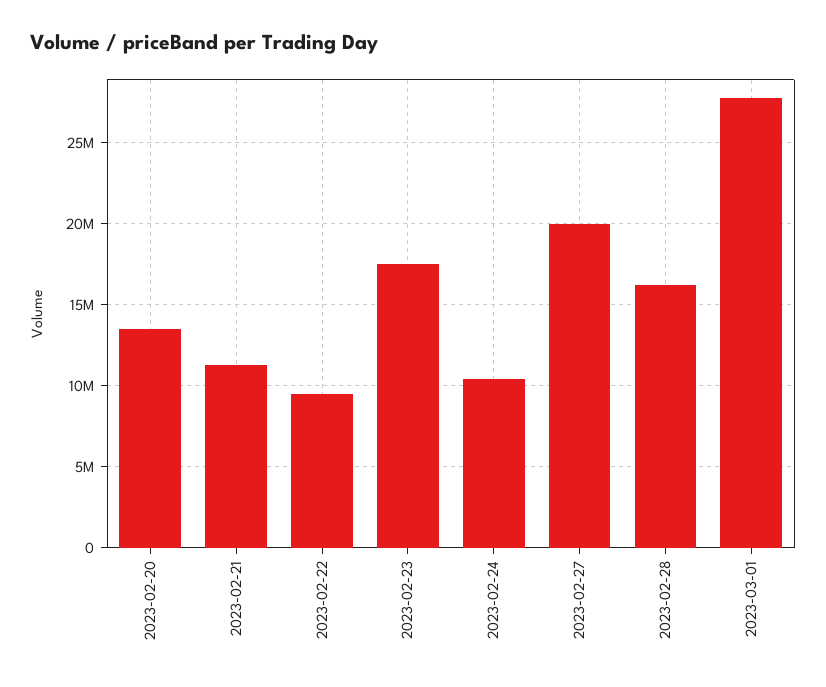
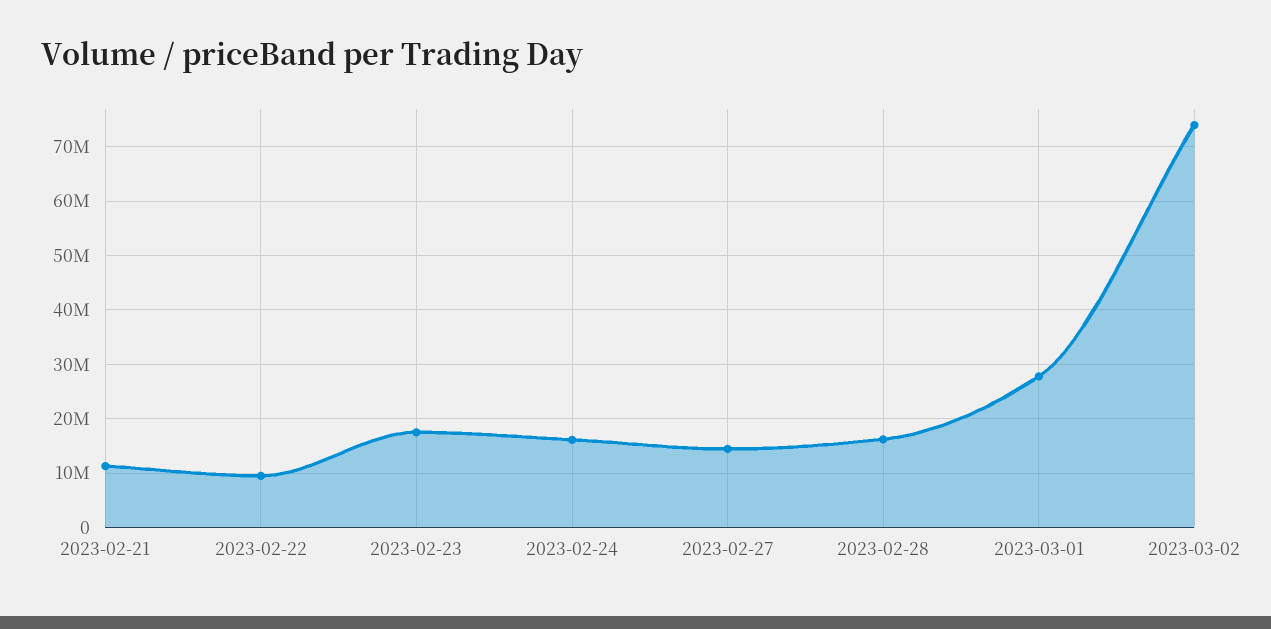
2023-02-20: 13500000 -> none
2023-02-24: 10500000 -> 16000000
2023-02-27: 20000000 -> 14000000
2023-03-02: none -> 74000000

